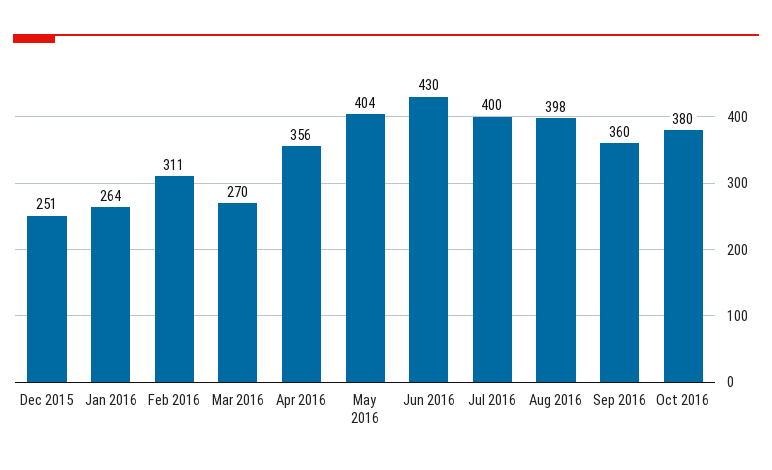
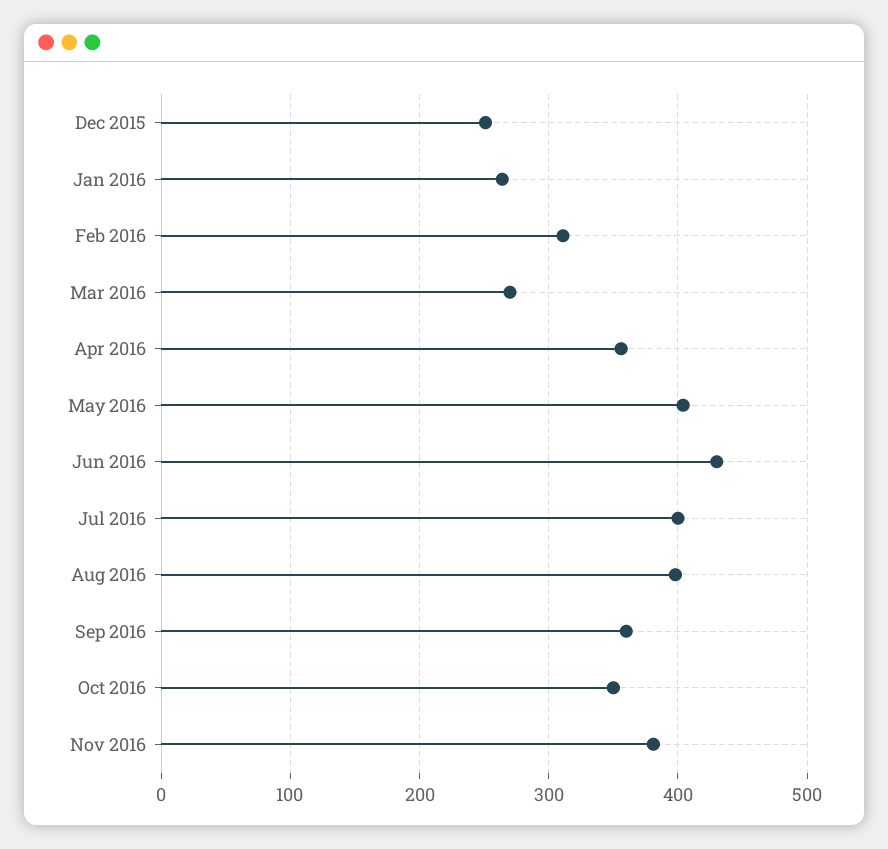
Oct 2016: 380 -> 350
Nov 2016: none -> 380

